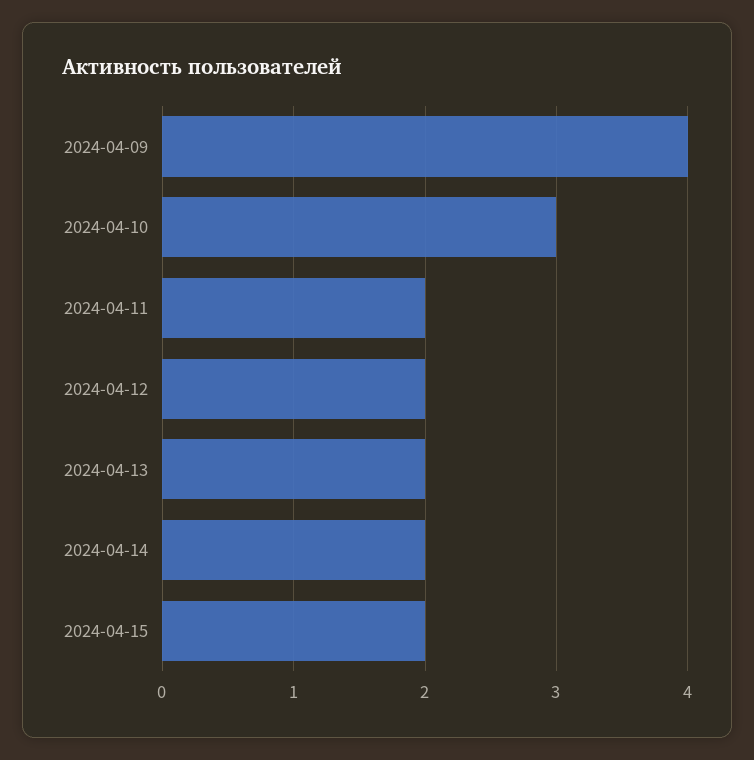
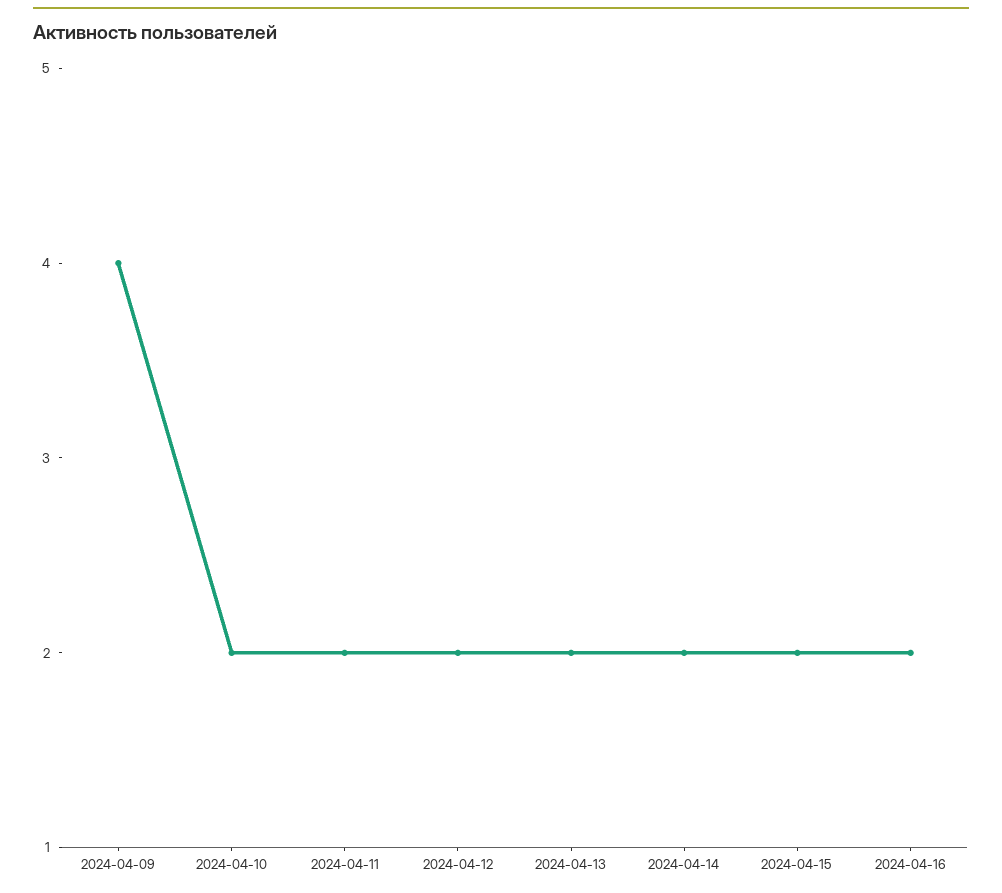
2024-04-10: 3 -> 2
2024-04-16: none -> 2

